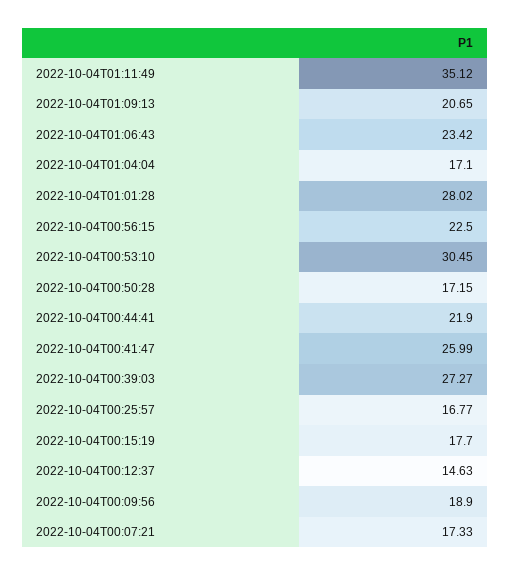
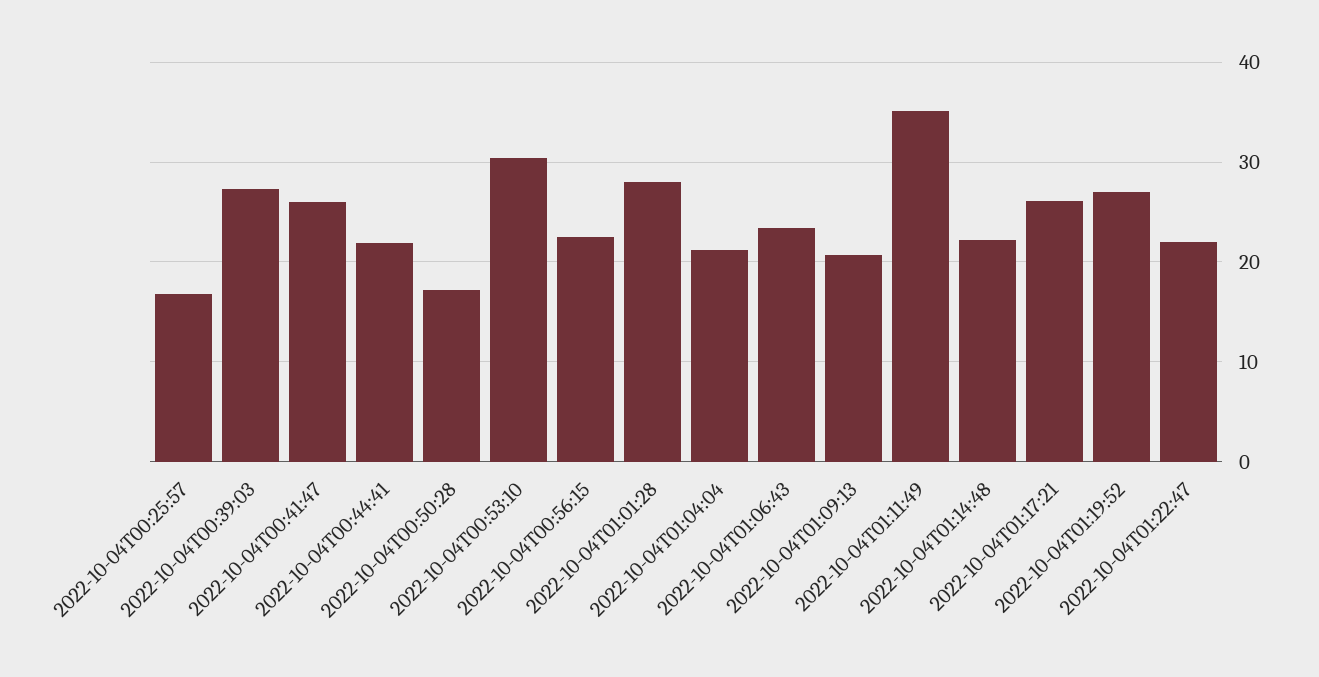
2022-10-04T01:04:04: 17.1 -> 21
2022-10-04T00:15:19: 17.7 -> none
2022-10-04T00:12:37: 14.63 -> none
2022-10-04T00:09:56: 18.9 -> none
2022-10-04T00:07:21: 17.33 -> none
2022-10-04T01:14:48: none -> 22
2022-10-04T01:17:21: none -> 26
2022-10-04T01:19:52: none -> 27
2022-10-04T01:22:47: none -> 22

